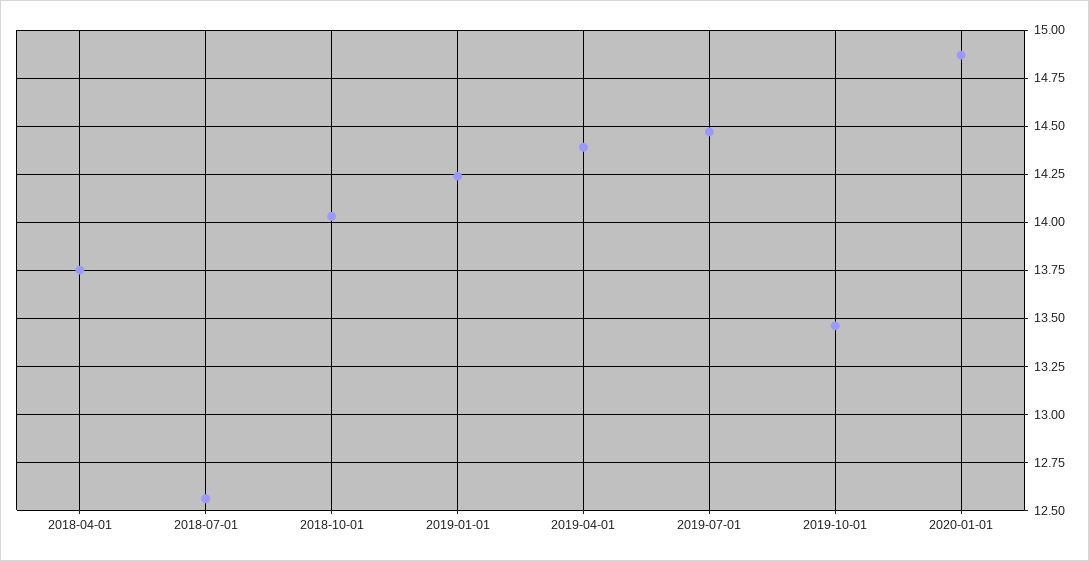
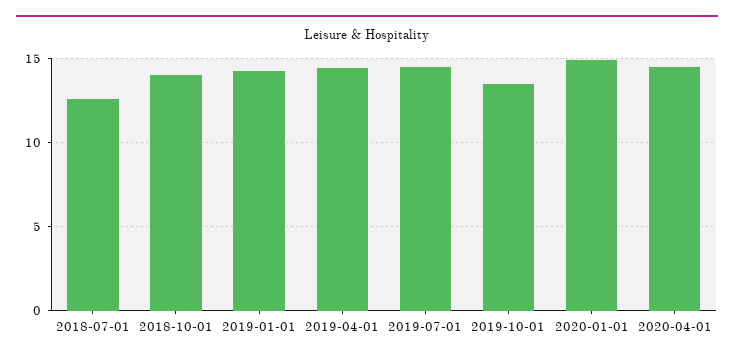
2018-04-01: 13.75 -> none
2020-04-01: none -> 14.5

